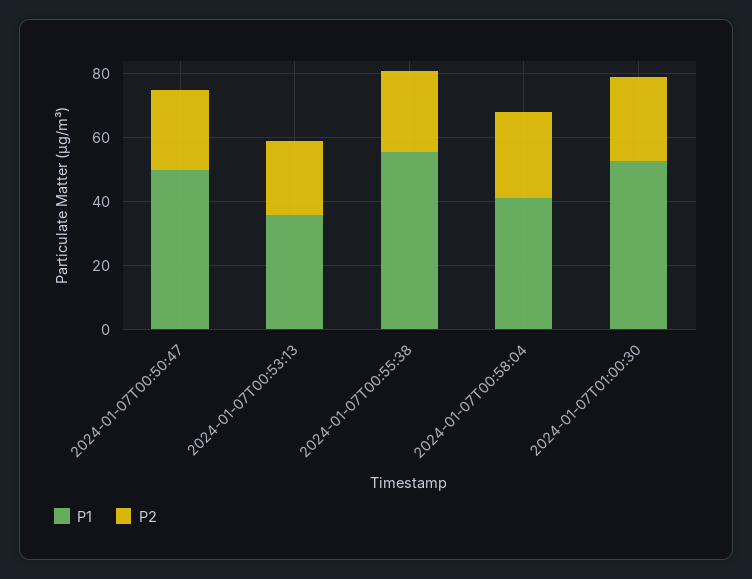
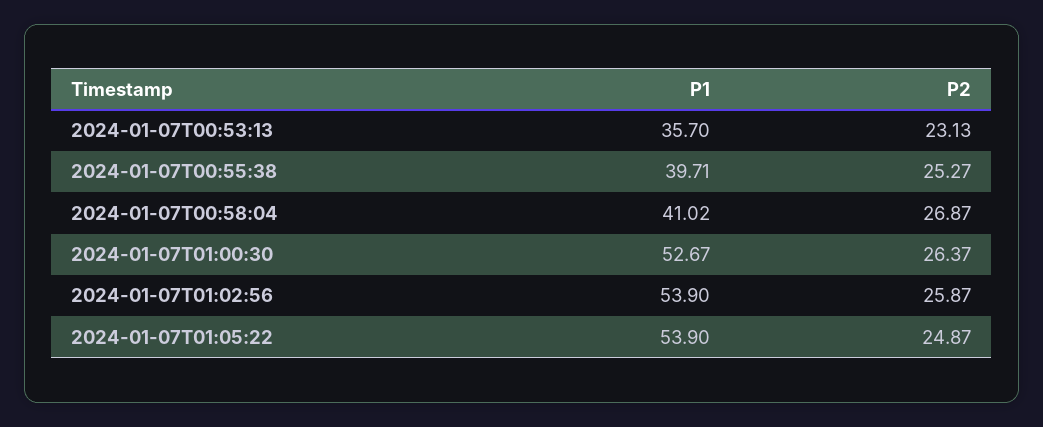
P1, 2024-01-07T00:50:47: 50 -> none
P2, 2024-01-07T00:50:47: 25 -> none
P1, 2024-01-07T00:55:38: 55 -> 39.71
P1, 2024-01-07T01:02:56: none -> 53.9
P2, 2024-01-07T01:02:56: none -> 25.87
P1, 2024-01-07T01:05:22: none -> 53.9
P2, 2024-01-07T01:05:22: none -> 24.87

